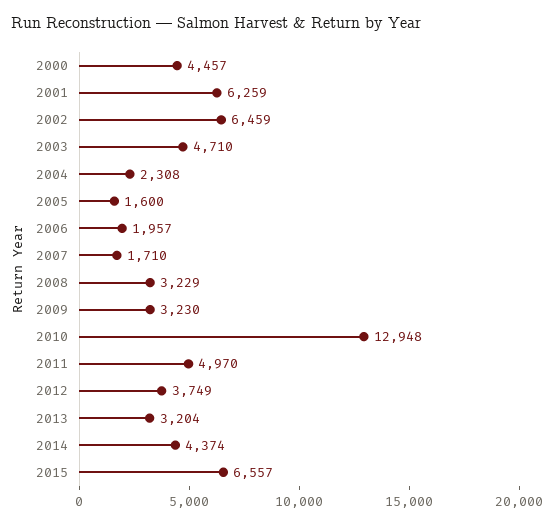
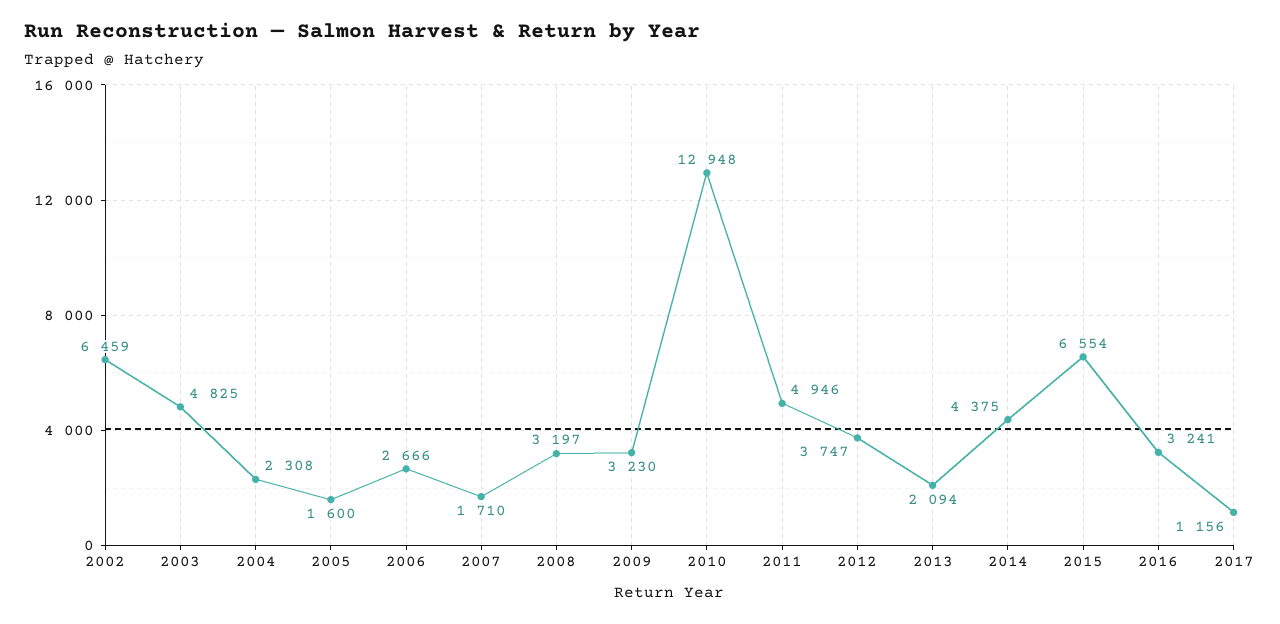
2000: 4457 -> none
2001: 6259 -> none
2003: 4710 -> 4825
2006: 1957 -> 2666
2008: 3229 -> 3197
2011: 4970 -> 4946
2012: 3749 -> 3747
2013: 3204 -> 2094
2014: 4374 -> 4375
2015: 6557 -> 6554
2016: none -> 3241
2017: none -> 1156

